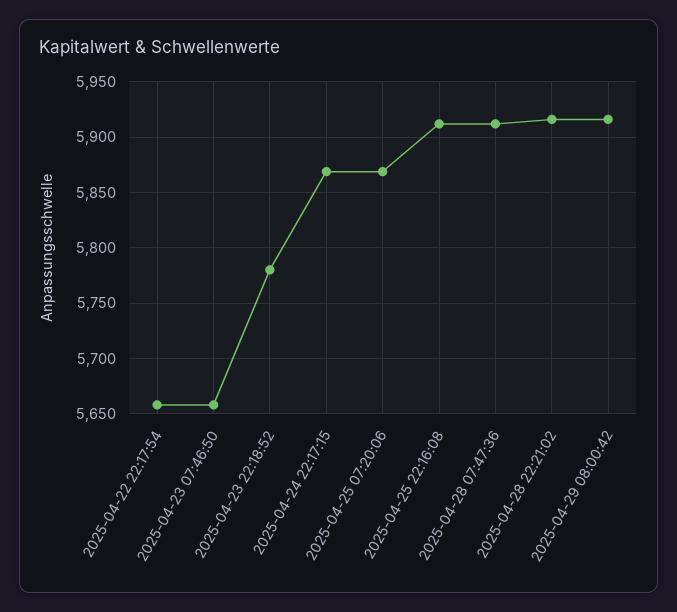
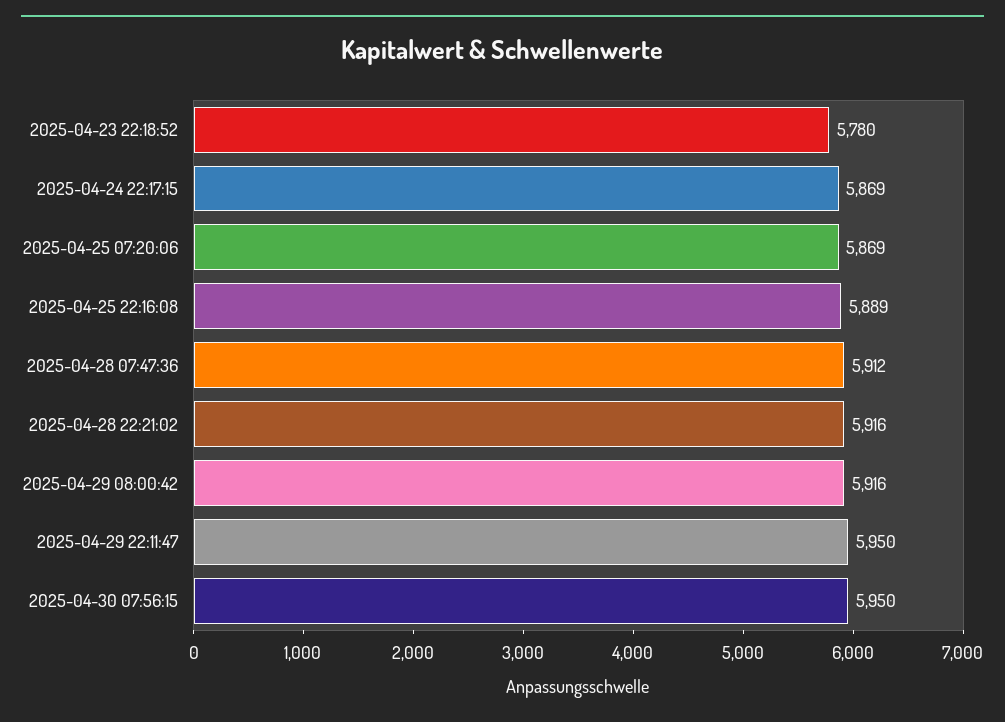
2025-04-22 22:17:54: 5660 -> none
2025-04-23 07:46:50: 5660 -> none
2025-04-25 22:16:08: 5910 -> 5889
2025-04-29 22:11:47: none -> 5950
2025-04-30 07:56:15: none -> 5950

